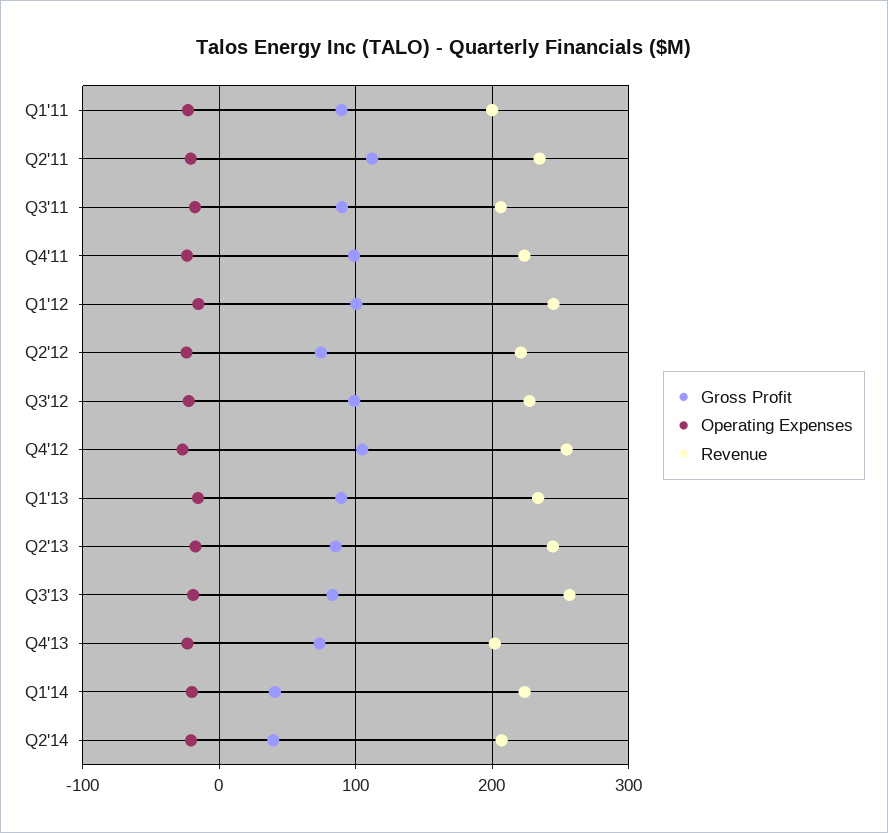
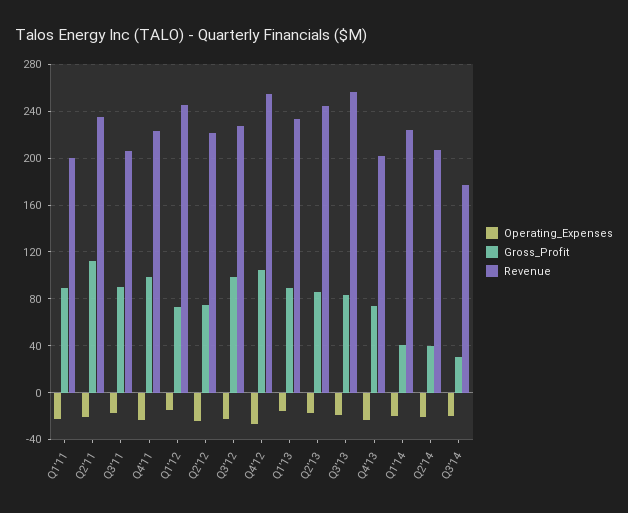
Gross Profit, Q1'12: 100 -> 70
Operating Expenses, Q3'14: none -> -20
Gross Profit, Q3'14: none -> 30
Revenue, Q3'14: none -> 180

